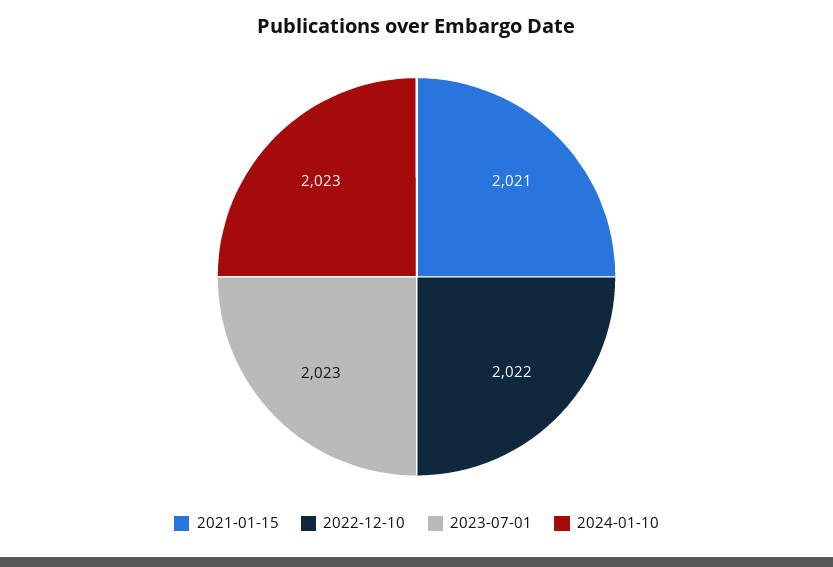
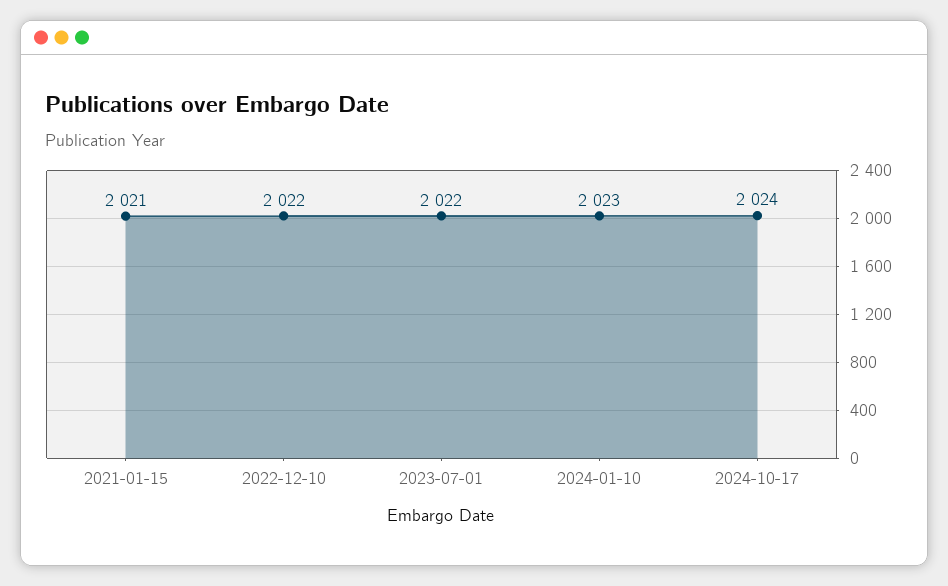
2023-07-01: 2023 -> 2022
2024-10-17: none -> 2024

